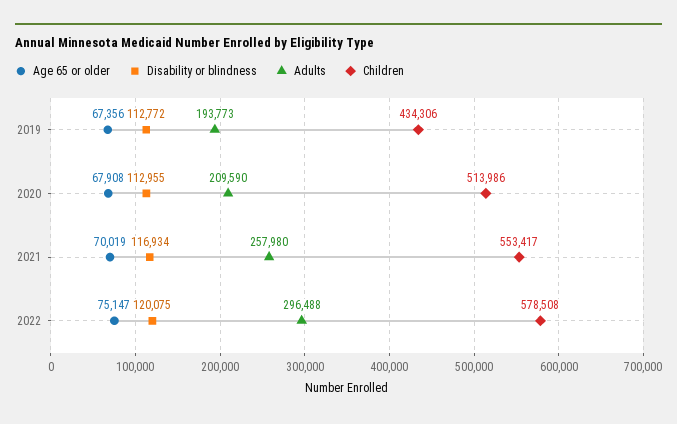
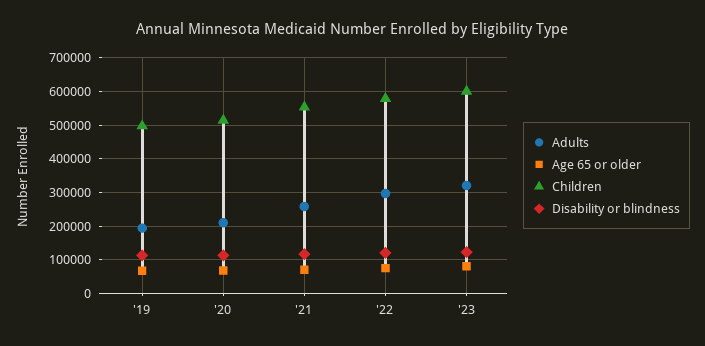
Children, 2019: 434306 -> 500000
Adults, '23: none -> 320000
Age 65 or older, '23: none -> 80000
Children, '23: none -> 600000
Disability or blindness, '23: none -> 120000

